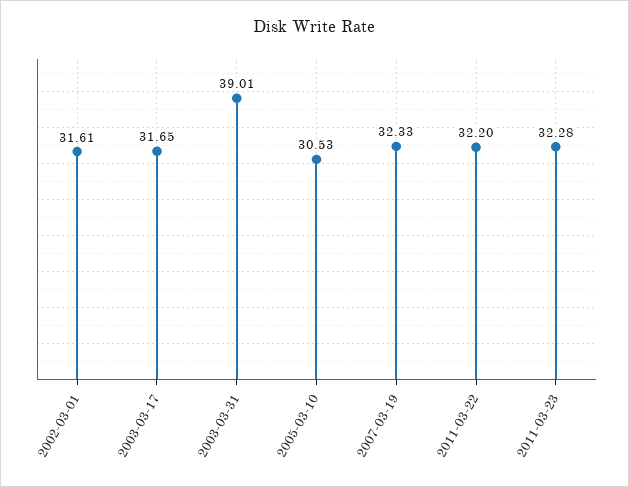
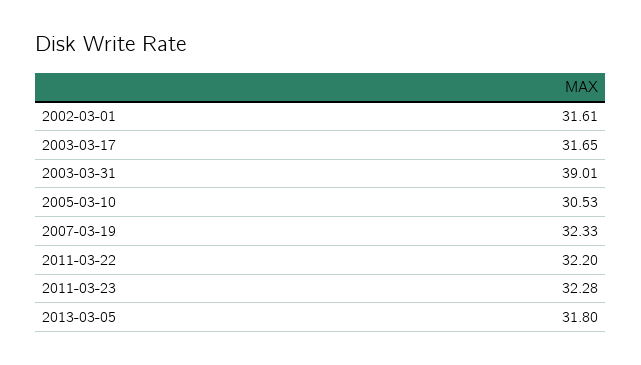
2013-03-05: none -> 31.8

